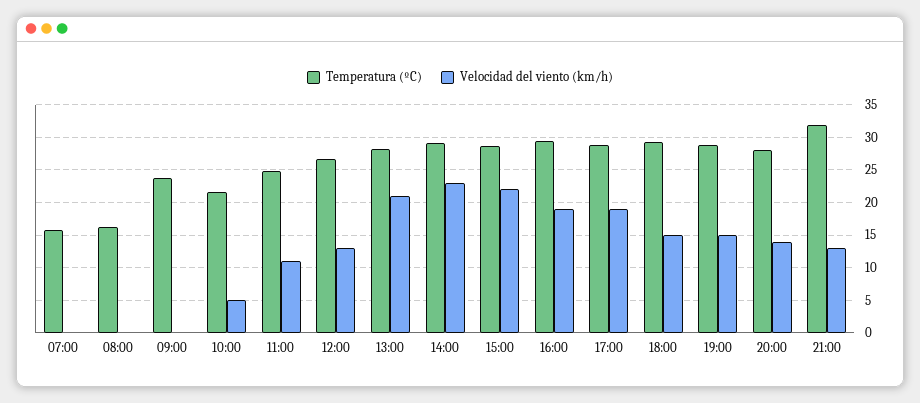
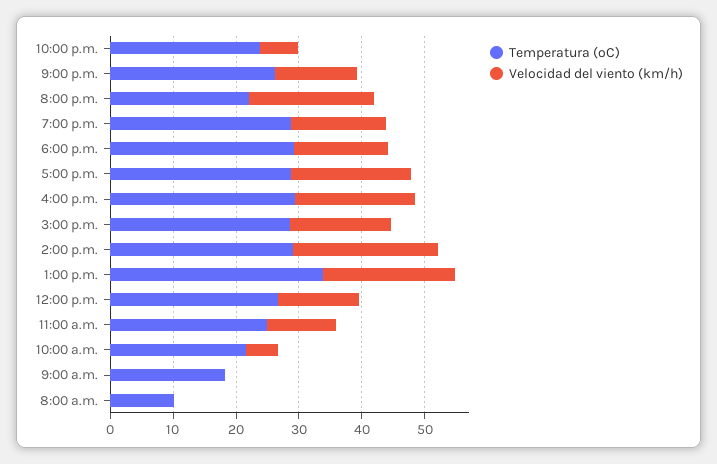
Temperatura (ºC), 07:00: 16 -> none
Velocidad del viento (km/h), 07:00: 0 -> none
Temperatura (ºC), 08:00: 16 -> 10
Temperatura (ºC), 09:00: 24 -> 18
Temperatura (ºC), 13:00: 28 -> 34
Velocidad del viento (km/h), 15:00: 22 -> 16
Temperatura (ºC), 20:00: 28 -> 22
Velocidad del viento (km/h), 20:00: 14 -> 20
Temperatura (ºC), 21:00: 32 -> 26
Temperatura (ºC), 10:00 p.m.: none -> 24
Velocidad del viento (km/h), 10:00 p.m.: none -> 6

